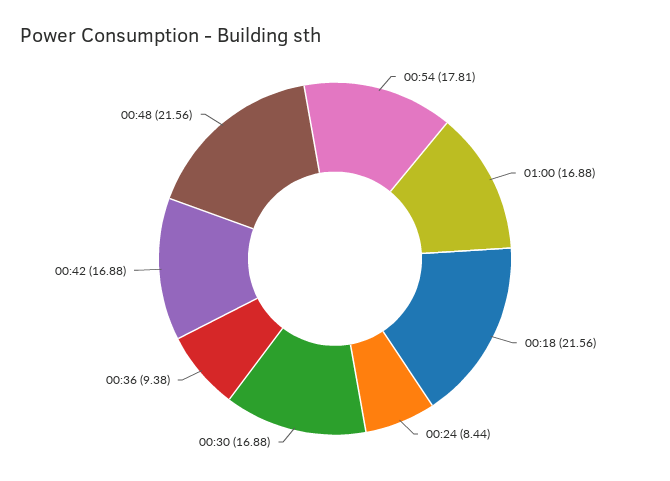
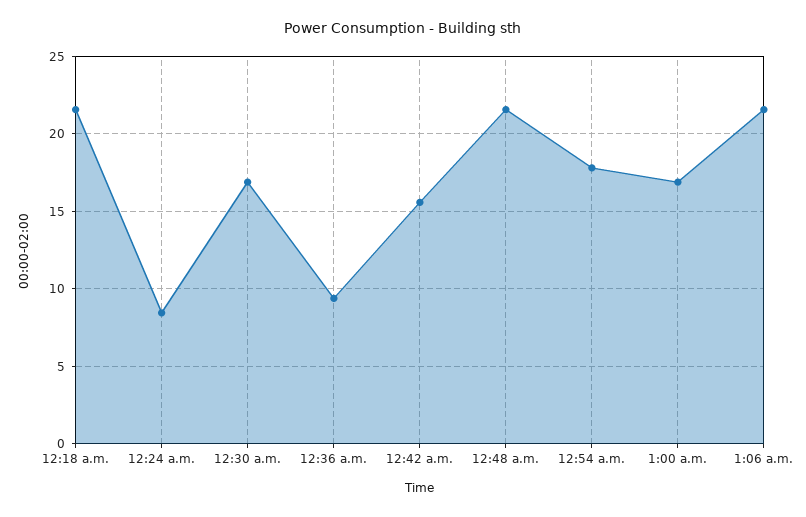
00:42: 16.88 -> 15.5
1:06 a.m.: none -> 21.5

